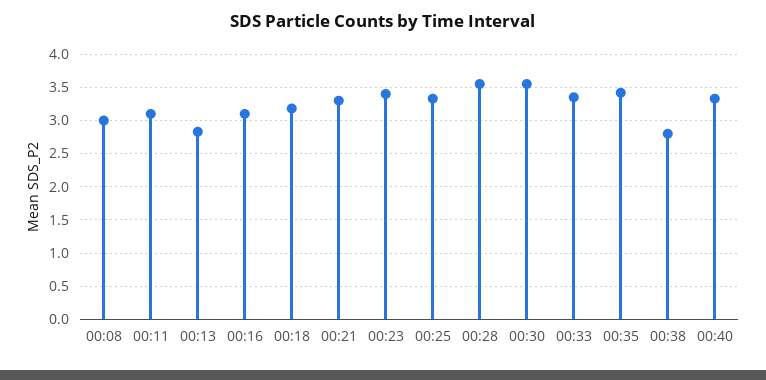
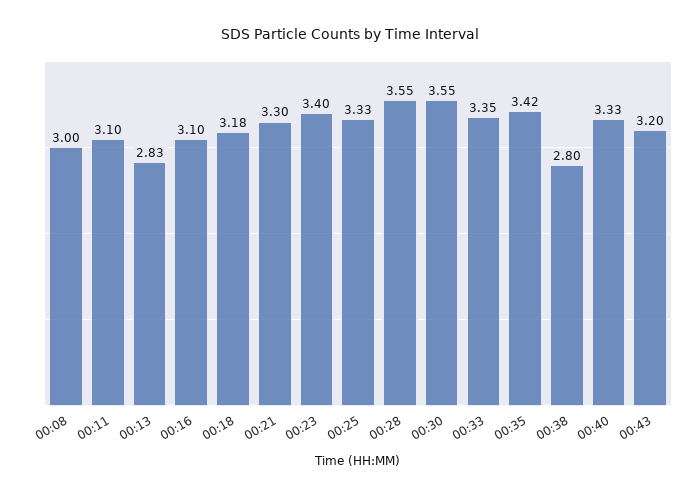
00:43: none -> 3.2

